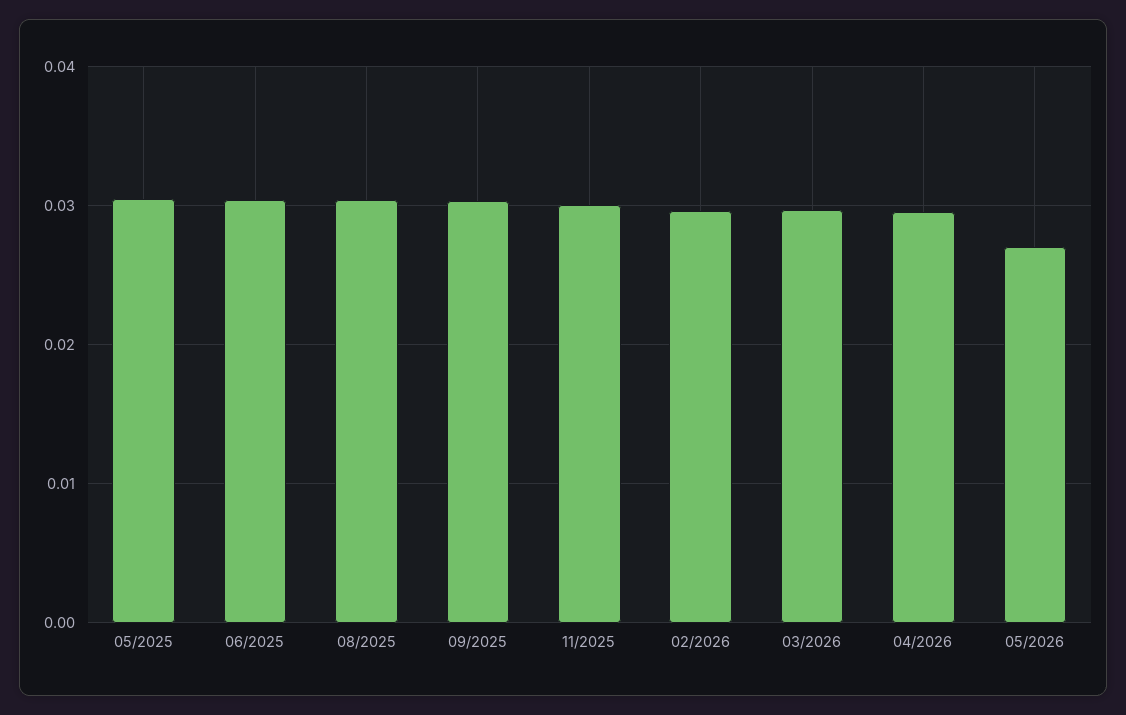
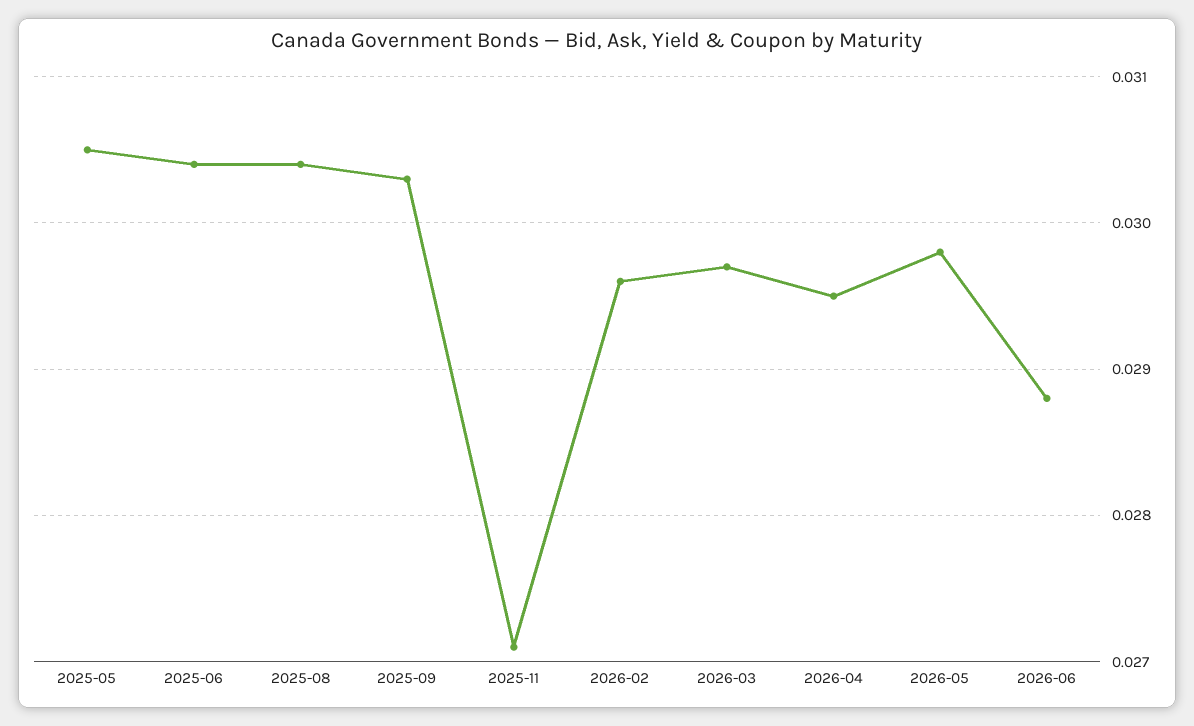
11/2025: 0.03 -> 0.0271
05/2026: 0.027 -> 0.0298
2026-06: none -> 0.0288

